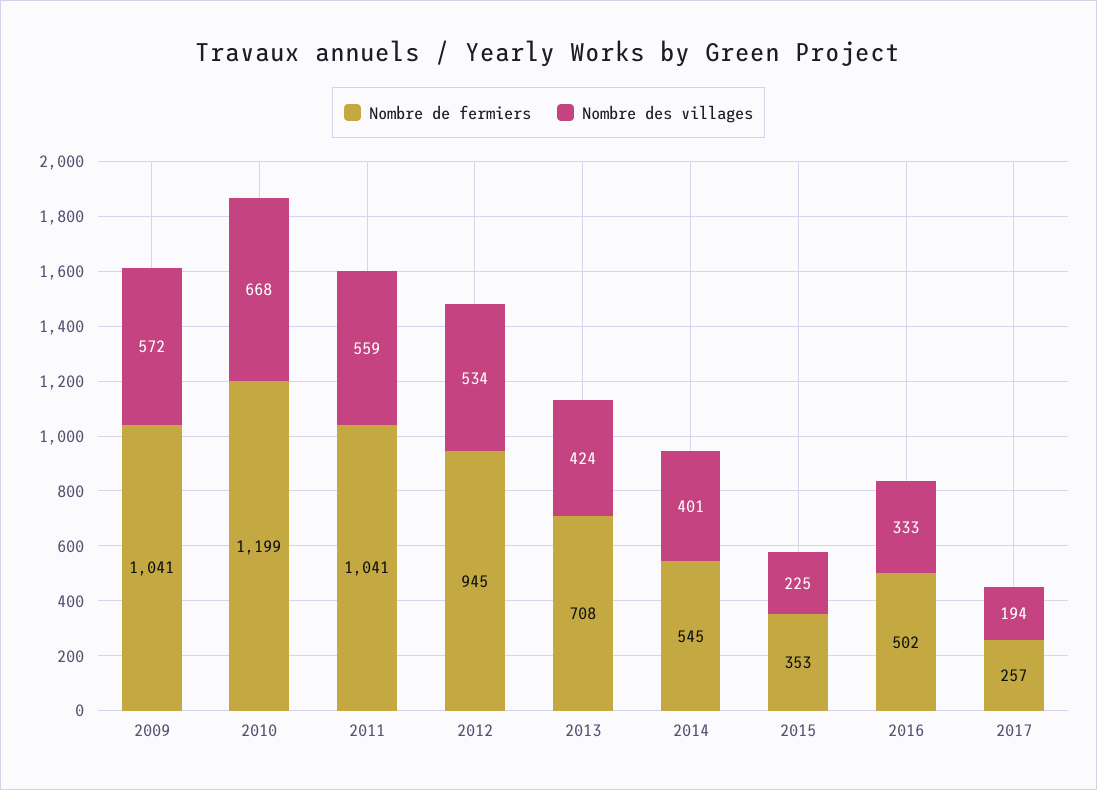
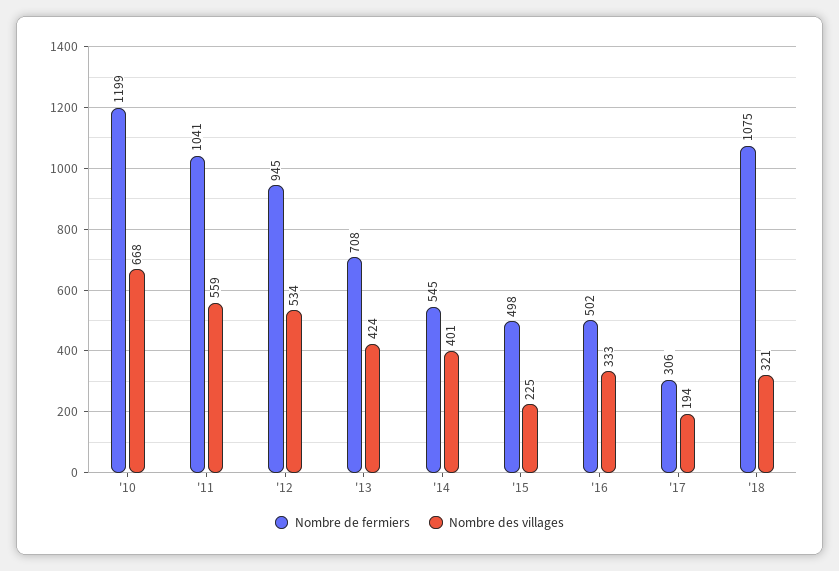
Nombre de fermiers, 2009: 1041 -> none
Nombre des villages, 2009: 572 -> none
Nombre de fermiers, 2015: 353 -> 498
Nombre de fermiers, 2017: 257 -> 306
Nombre de fermiers, '18: none -> 1075
Nombre des villages, '18: none -> 321

